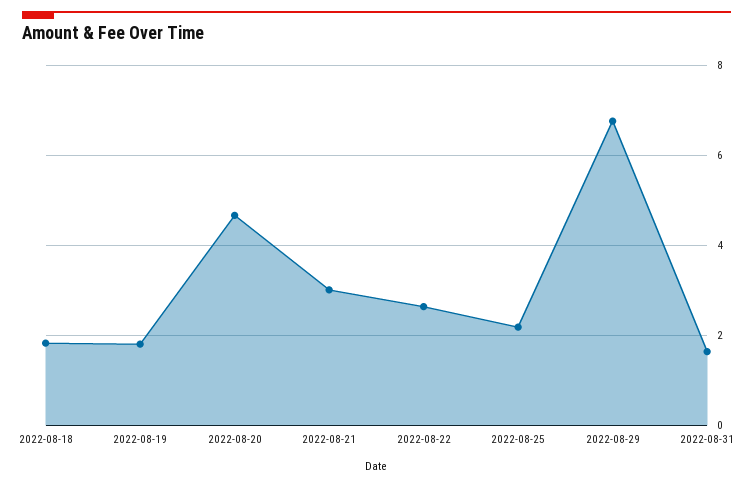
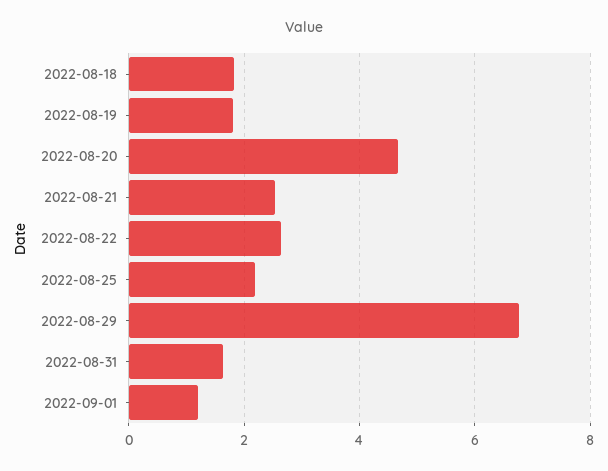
2022-08-21: 3 -> 2.6
2022-09-01: none -> 1.2

